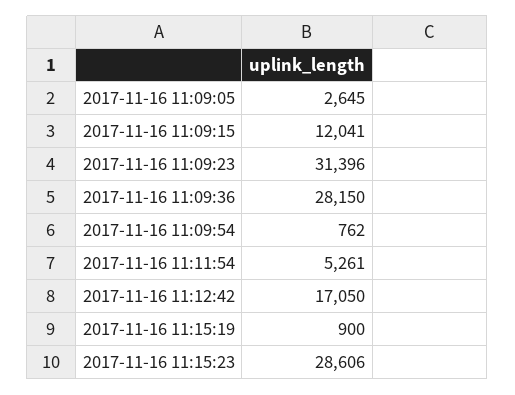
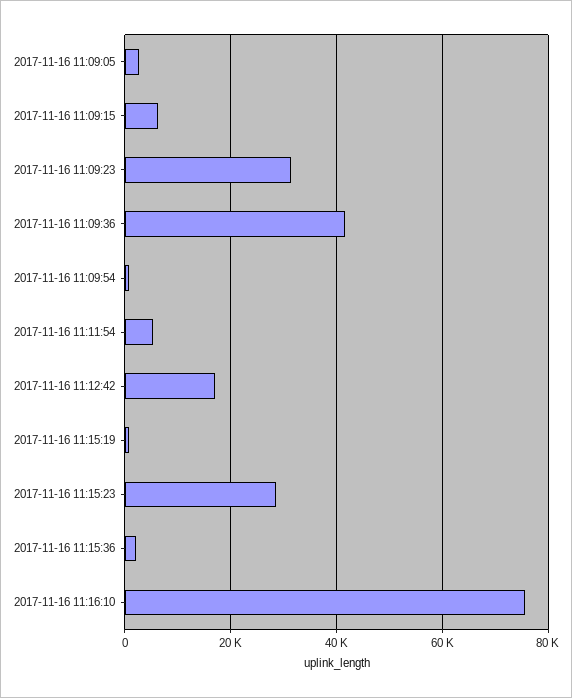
2017-11-16 11:09:15: 12041 -> 6000
2017-11-16 11:09:36: 28150 -> 42000
2017-11-16 11:15:36: none -> 2000
2017-11-16 11:16:10: none -> 76000

